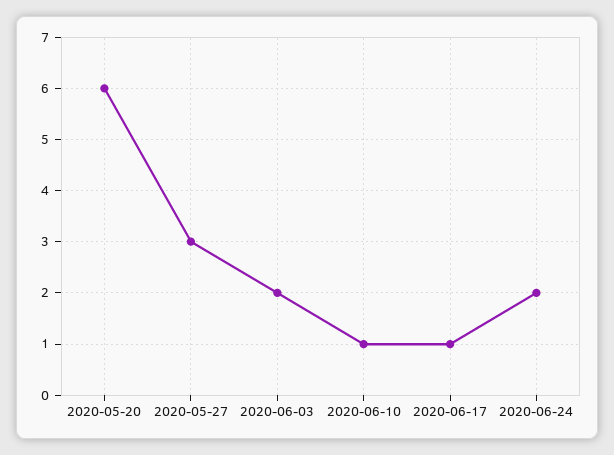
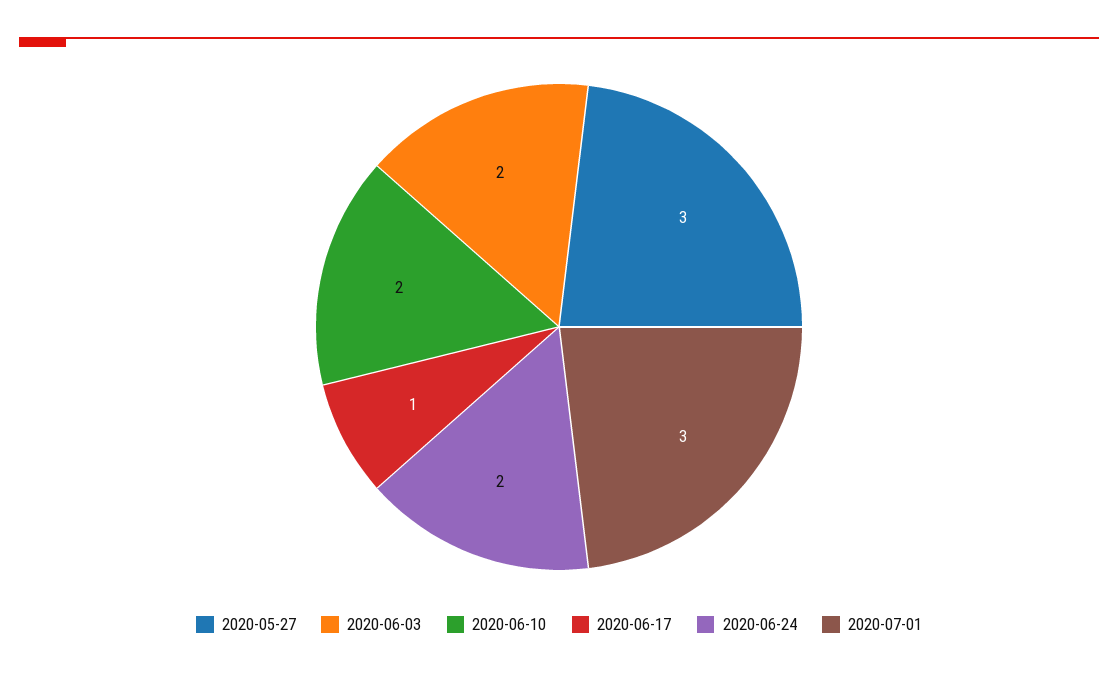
2020-05-20: 6 -> none
2020-06-10: 1 -> 2
2020-07-01: none -> 3

